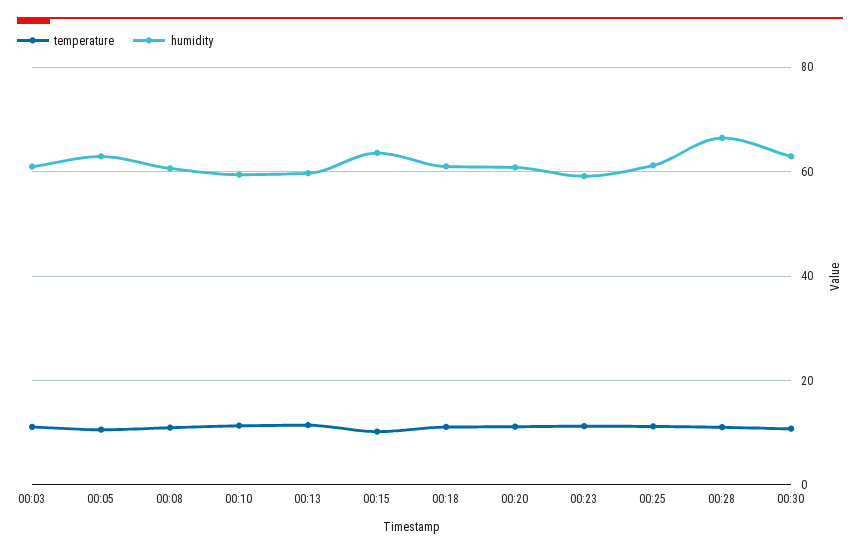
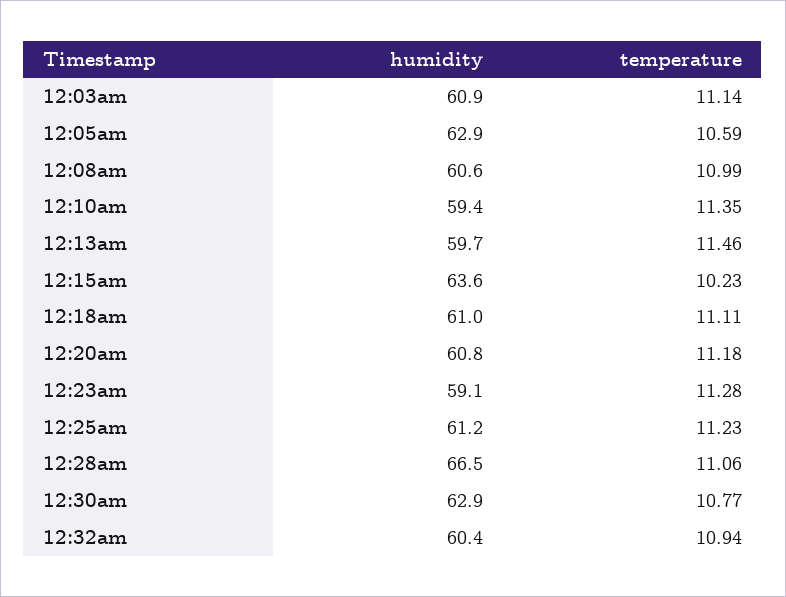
humidity, 12:32am: none -> 60.4
temperature, 12:32am: none -> 10.94

